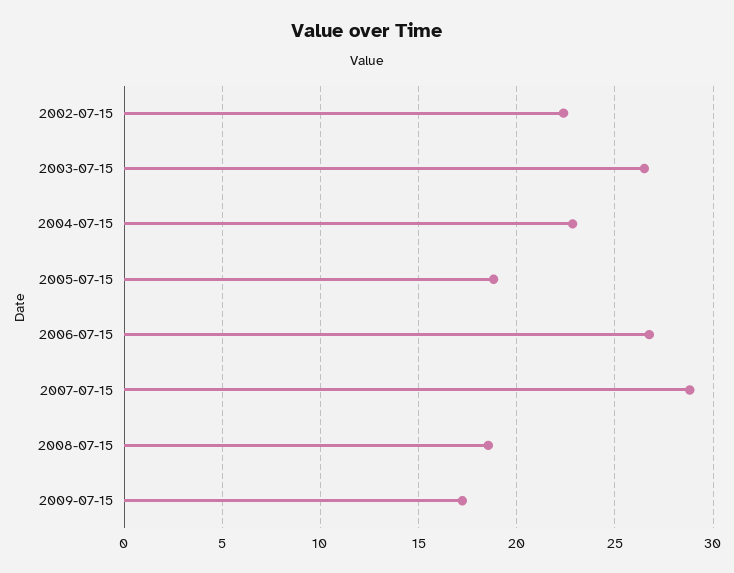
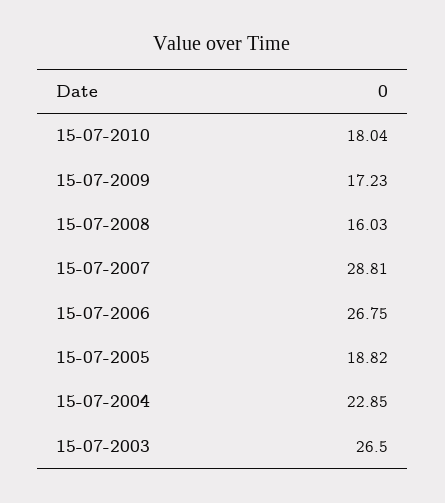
2002-07-15: 22.5 -> none
2008-07-15: 18.5 -> 16.03
15-07-2010: none -> 18.04

